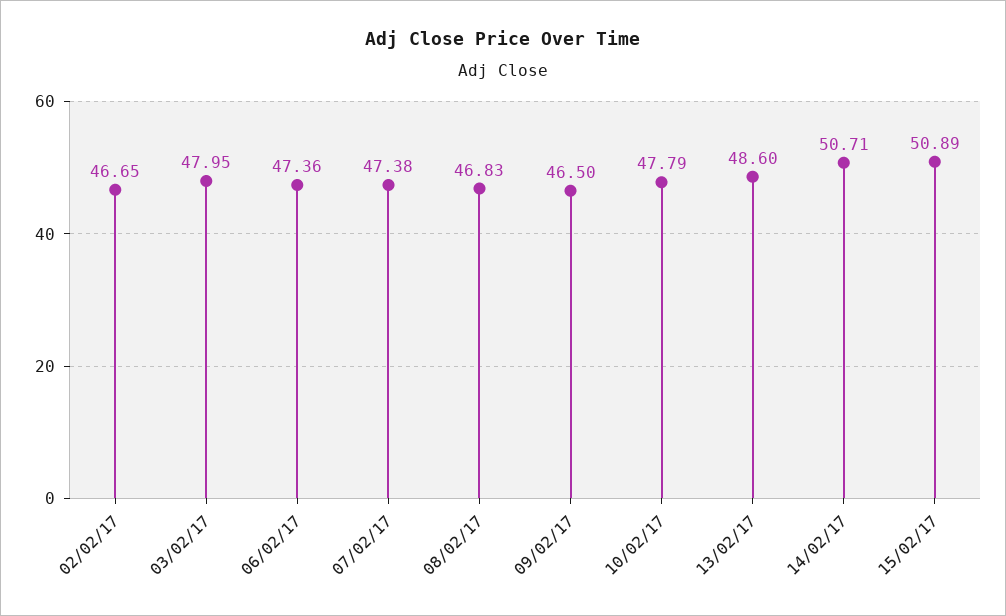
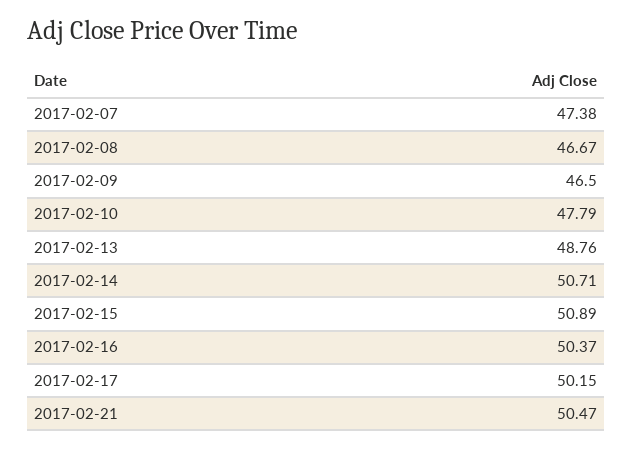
02/02/17: 46.65 -> none
03/02/17: 47.95 -> none
06/02/17: 47.36 -> none
08/02/17: 46.83 -> 46.67
13/02/17: 48.6 -> 48.76
2017-02-16: none -> 50.37
2017-02-17: none -> 50.15
2017-02-21: none -> 50.47

